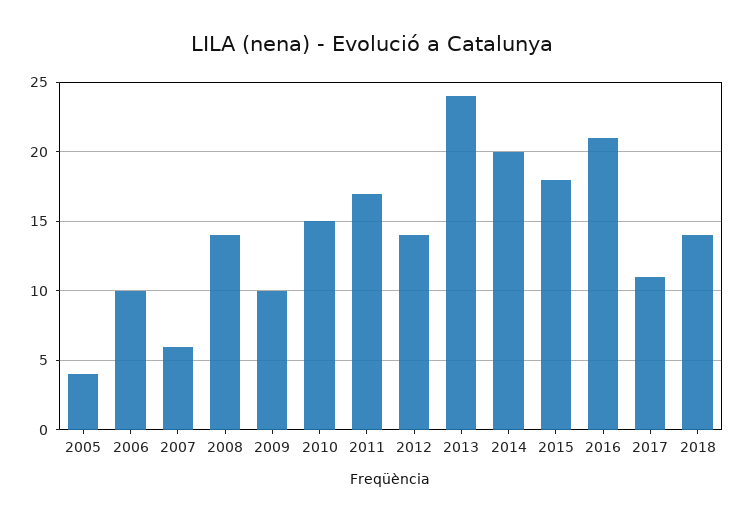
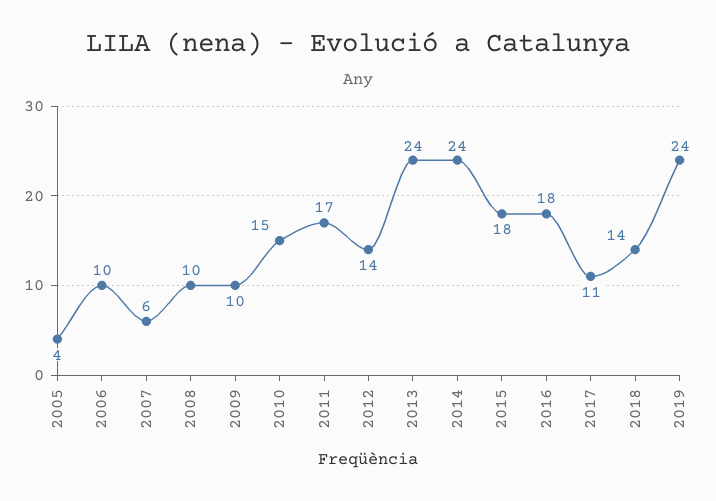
2008: 14 -> 10
2014: 20 -> 24
2016: 21 -> 18
2019: none -> 24

